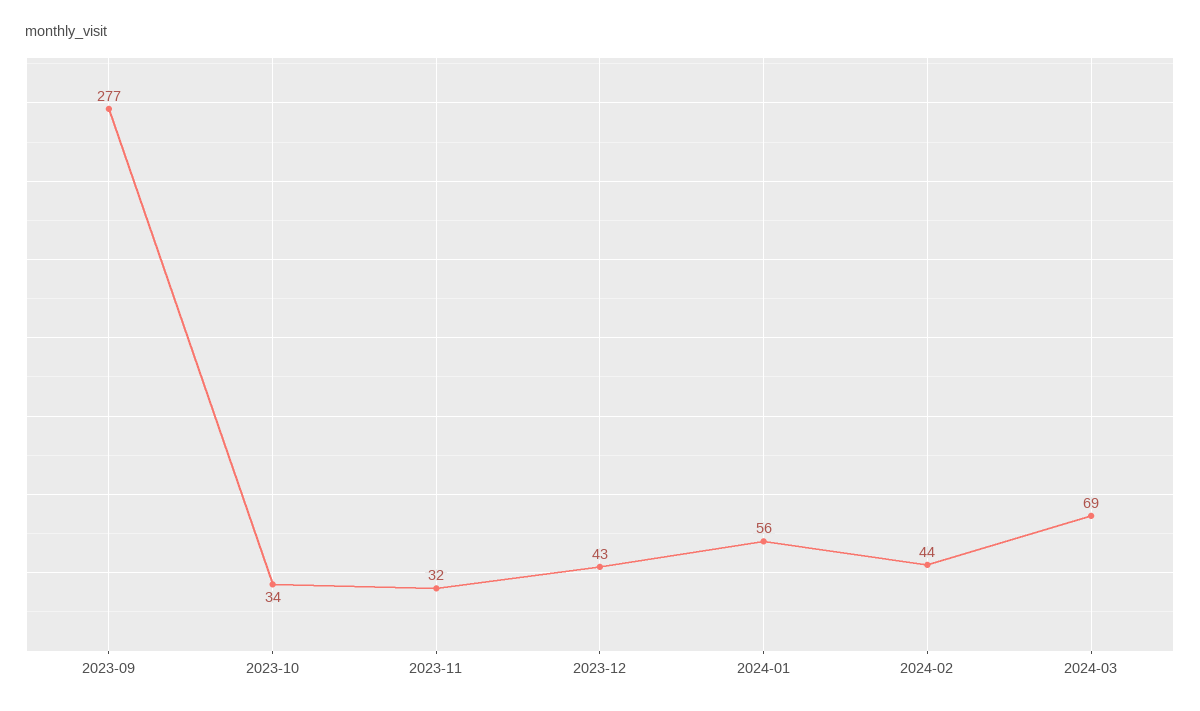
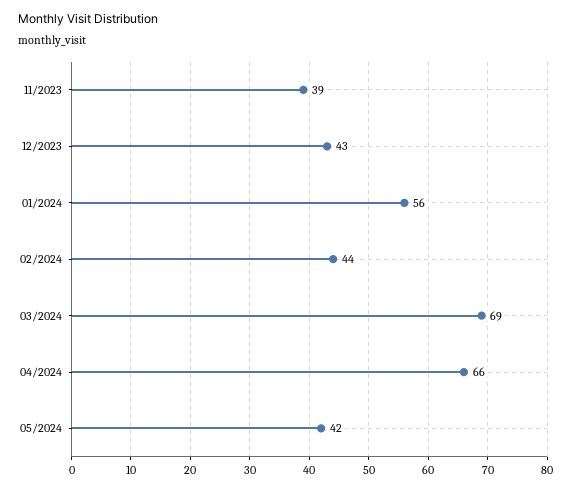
2023-09: 277 -> none
2023-10: 34 -> none
2023-11: 32 -> 39
04/2024: none -> 66
05/2024: none -> 42

